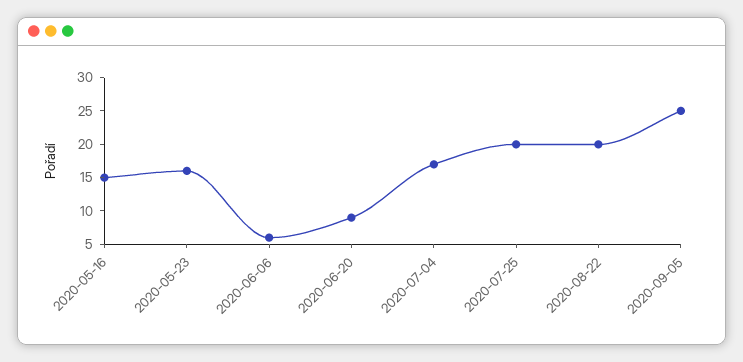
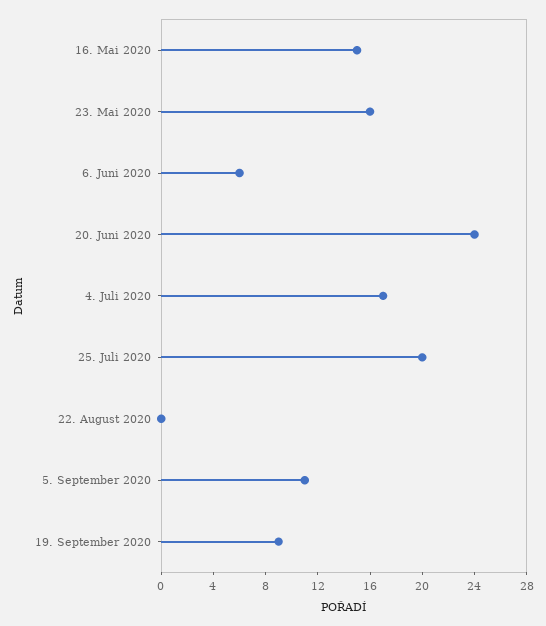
2020-06-20: 10 -> 24
2020-08-22: 20 -> 0
2020-09-05: 25 -> 11
19. September 2020: none -> 9

